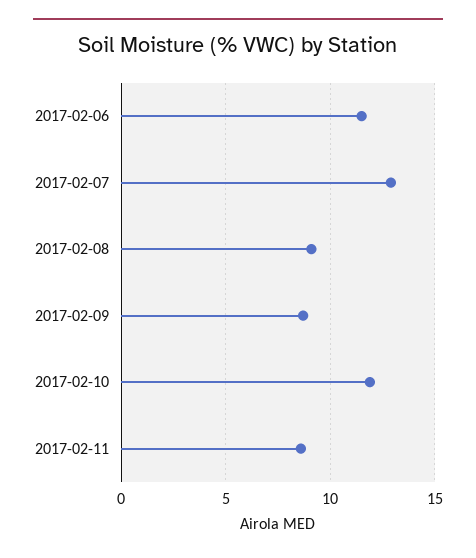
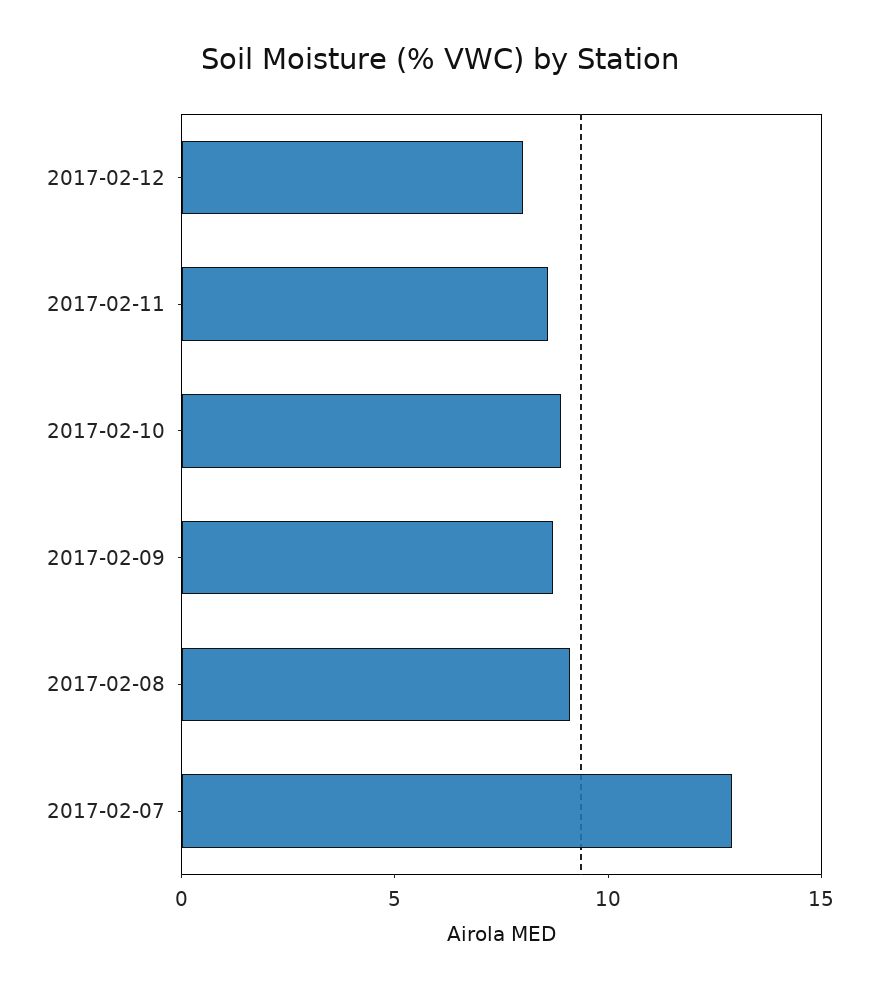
2017-02-06: 11.5 -> none
2017-02-10: 12 -> 9
2017-02-12: none -> 8

